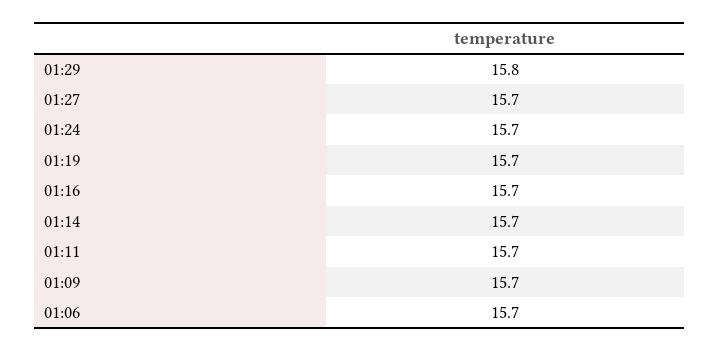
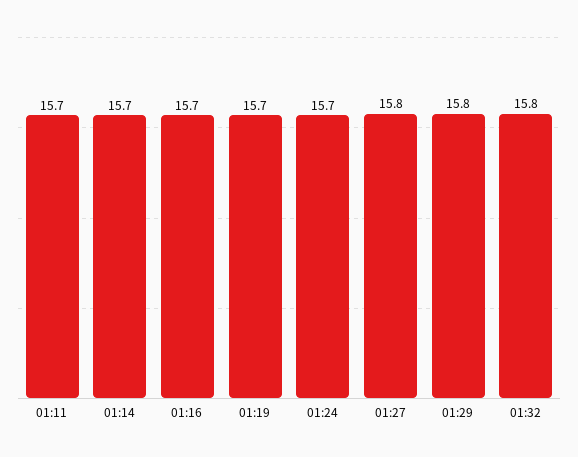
01:27: 15.7 -> 15.8
01:09: 15.7 -> none
01:06: 15.7 -> none
01:32: none -> 15.8

